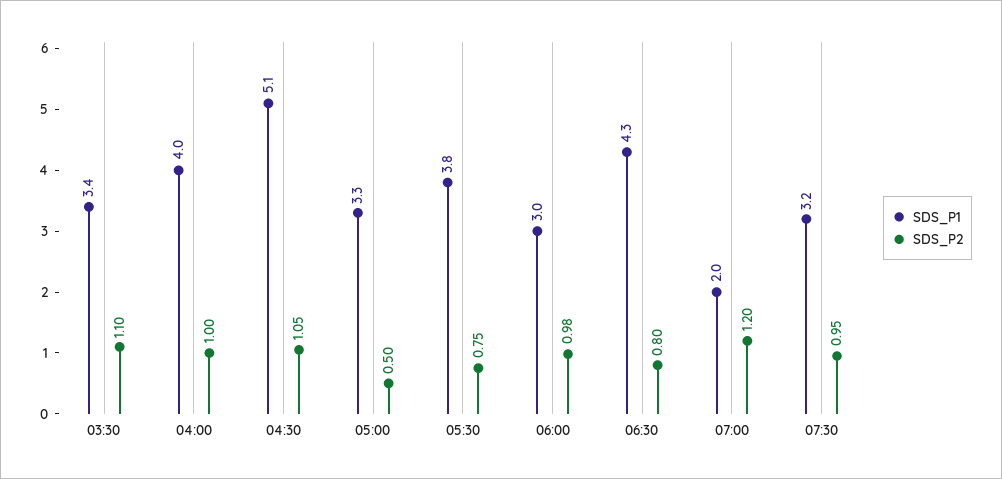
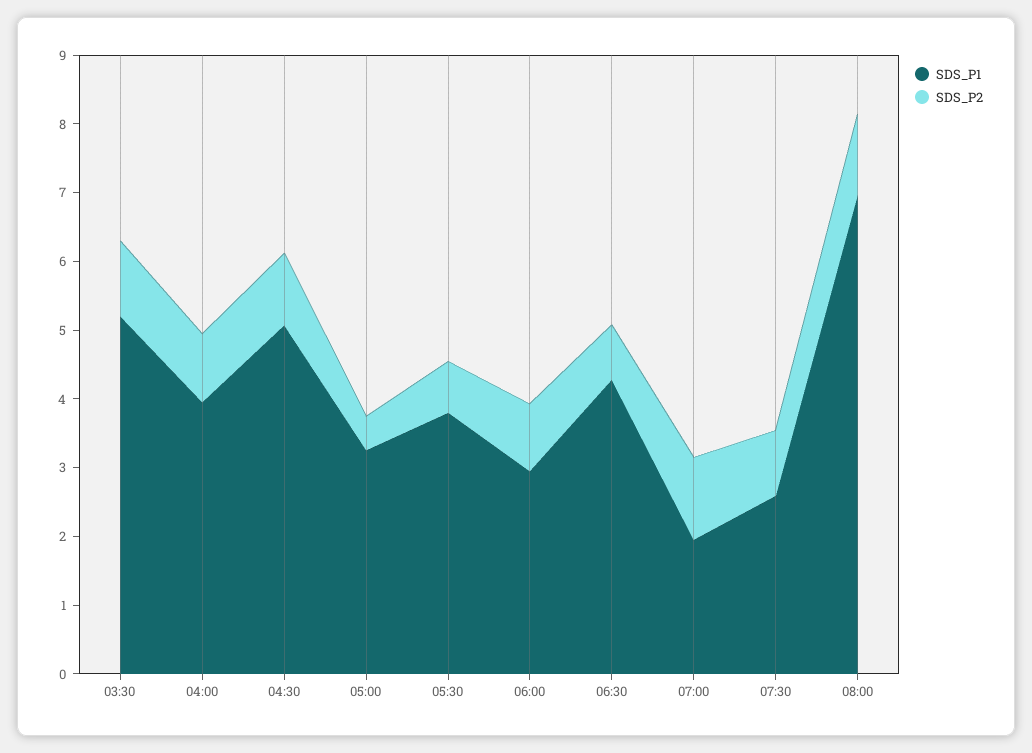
SDS_P1, 03:30: 3.4 -> 5.2
SDS_P1, 07:30: 3.2 -> 2.6
SDS_P1, 08:00: none -> 7
SDS_P2, 08:00: none -> 1.2

